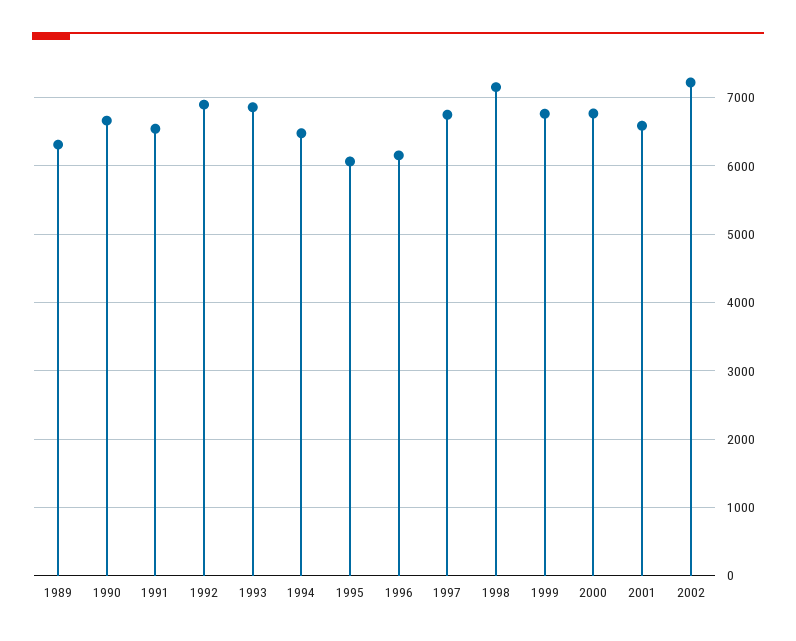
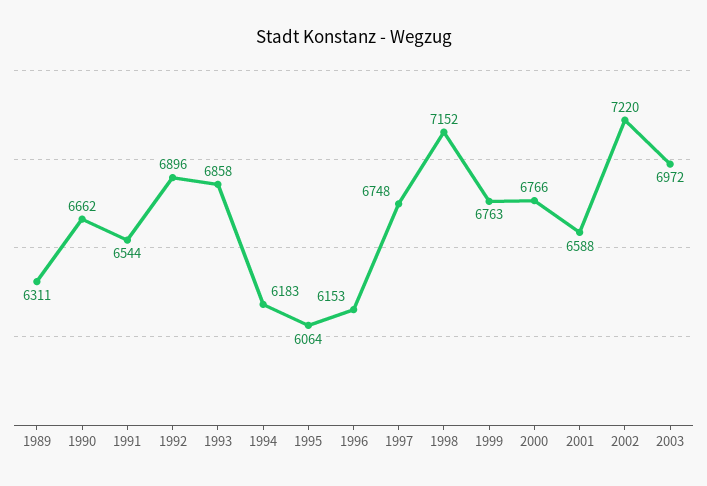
1994: 6500 -> 6183
2003: none -> 6972

